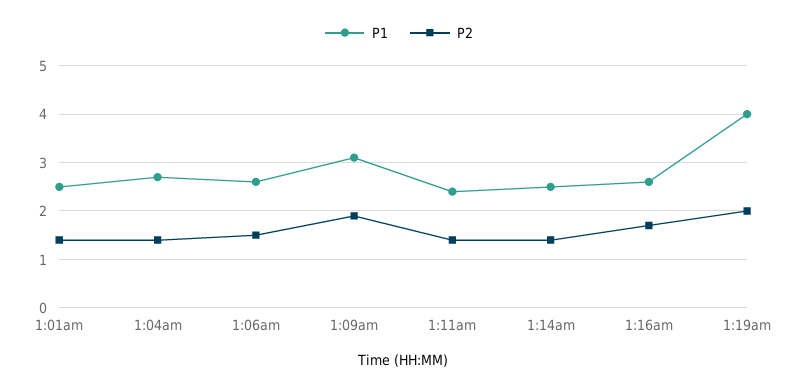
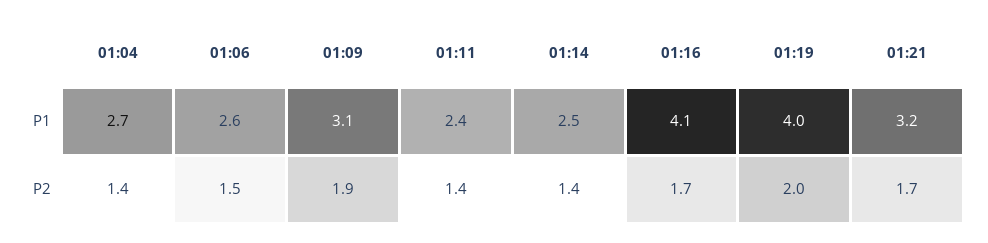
P1, 1:01am: 2.5 -> none
P2, 1:01am: 1.5 -> none
P1, 1:16am: 2.5 -> 4.1
P1, 01:21: none -> 3.2
P2, 01:21: none -> 1.7

